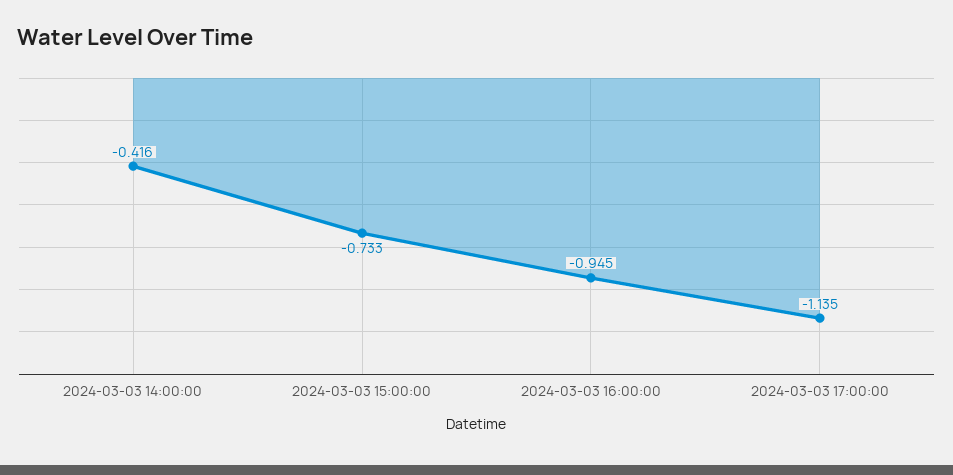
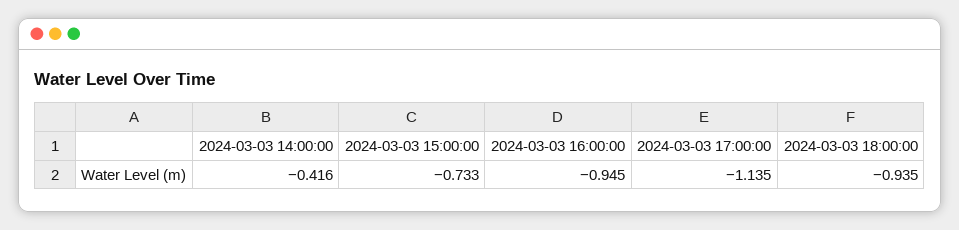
2024-03-03 18:00:00: none -> -0.935

